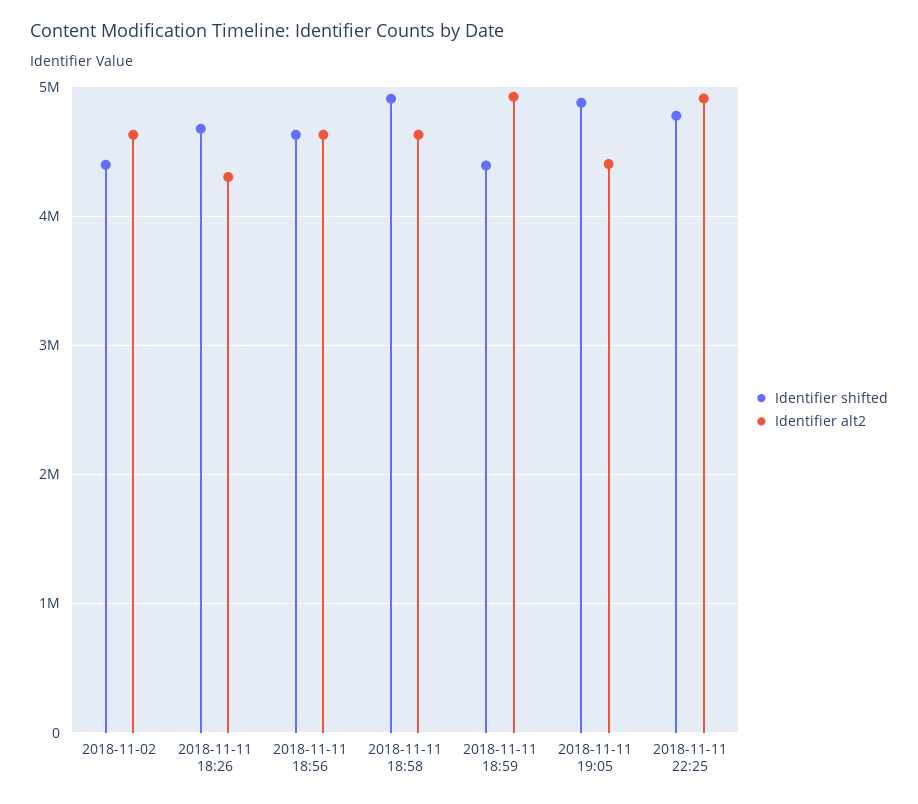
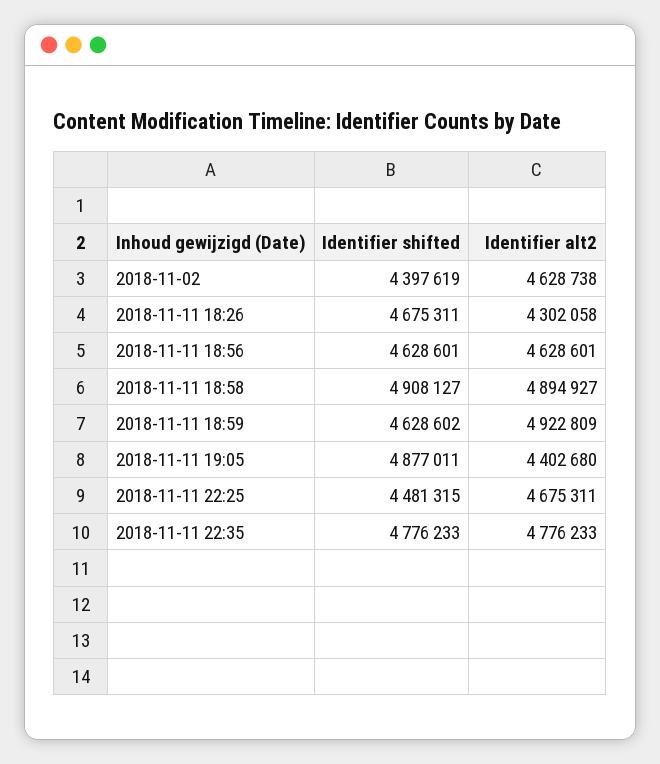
Identifier alt2, 2018-11-11 18:58: 4600000 -> 4894927
Identifier shifted, 2018-11-11 18:59: 4400000 -> 4628602
Identifier shifted, 2018-11-11 22:25: 4800000 -> 4481315
Identifier alt2, 2018-11-11 22:25: 4900000 -> 4675311
Identifier shifted, 2018-11-11 22:35: none -> 4776233
Identifier alt2, 2018-11-11 22:35: none -> 4776233

